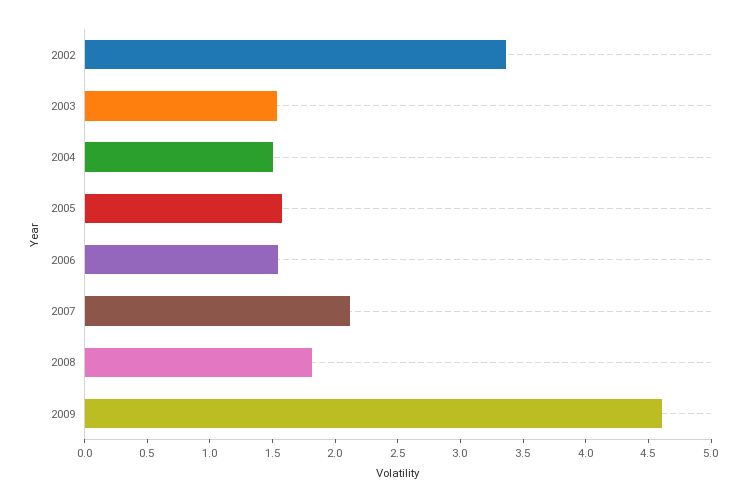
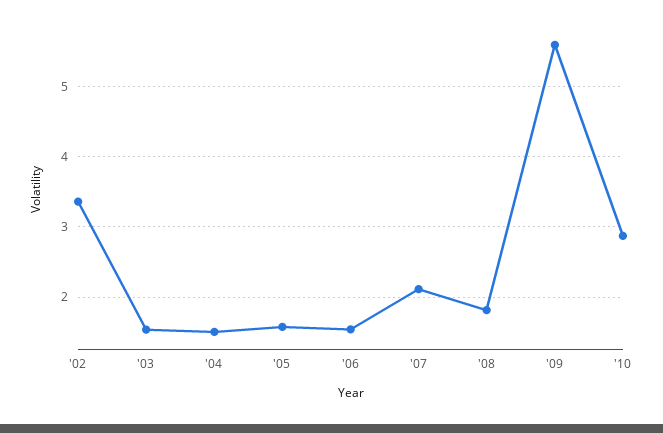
2009: 4.6 -> 5.6
'10: none -> 2.9

